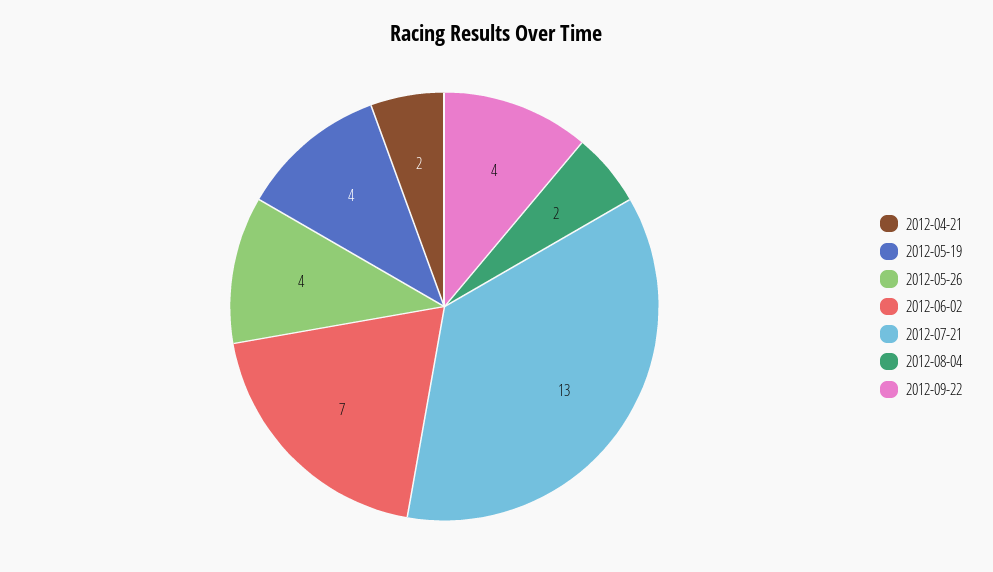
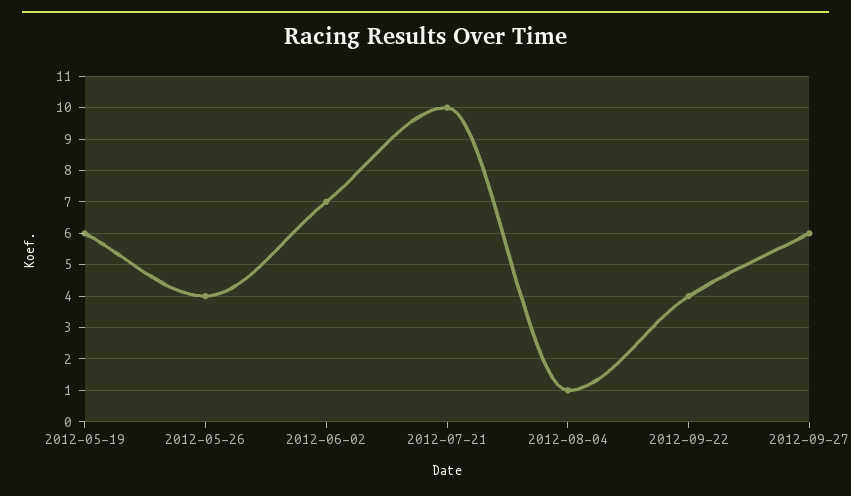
2012-04-21: 2 -> none
2012-05-19: 4 -> 6
2012-07-21: 13 -> 10
2012-08-04: 2 -> 1
2012-09-27: none -> 6

